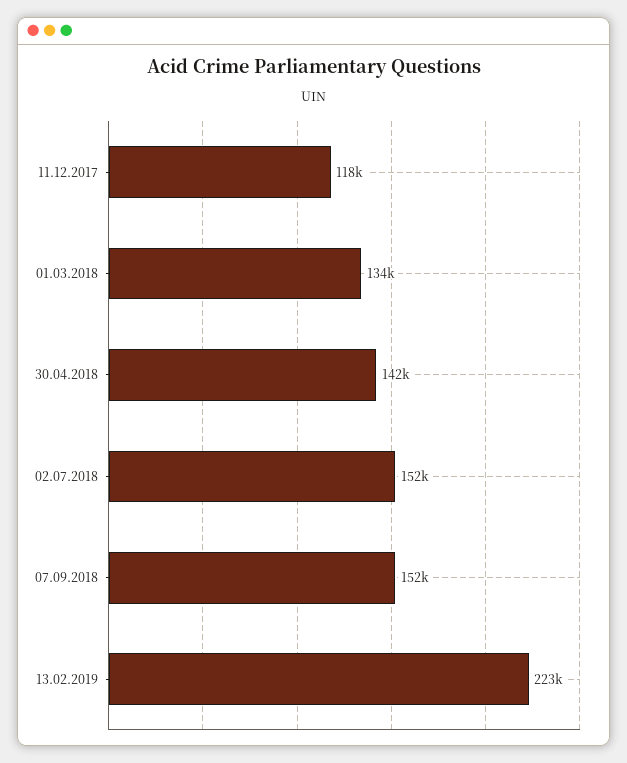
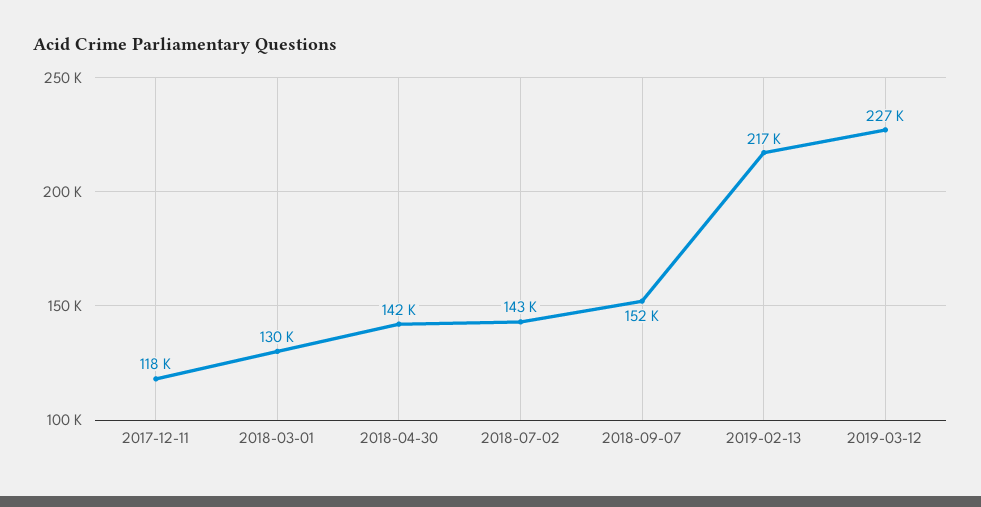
01.03.2018: 134000 -> 130000
02.07.2018: 152000 -> 143000
13.02.2019: 223000 -> 217000
2019-03-12: none -> 227000

